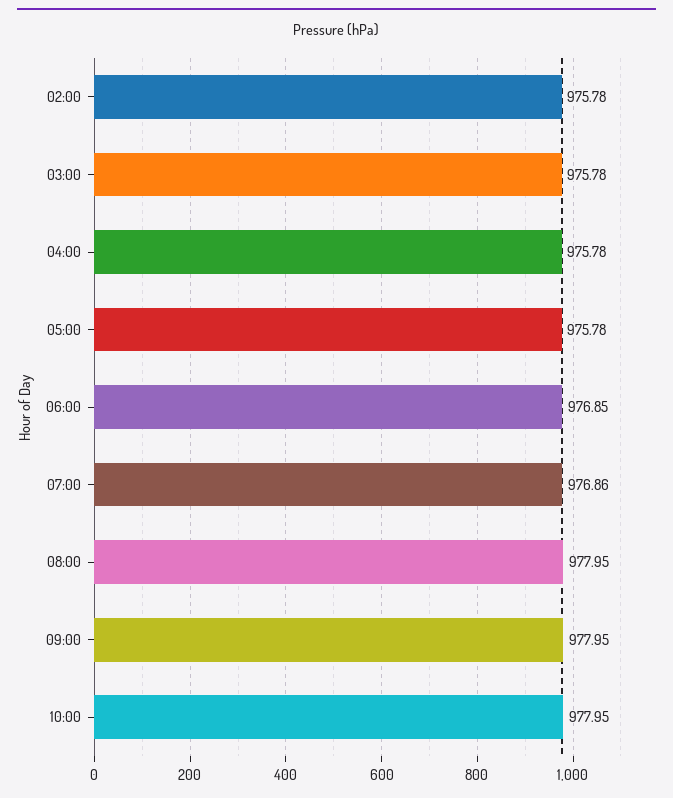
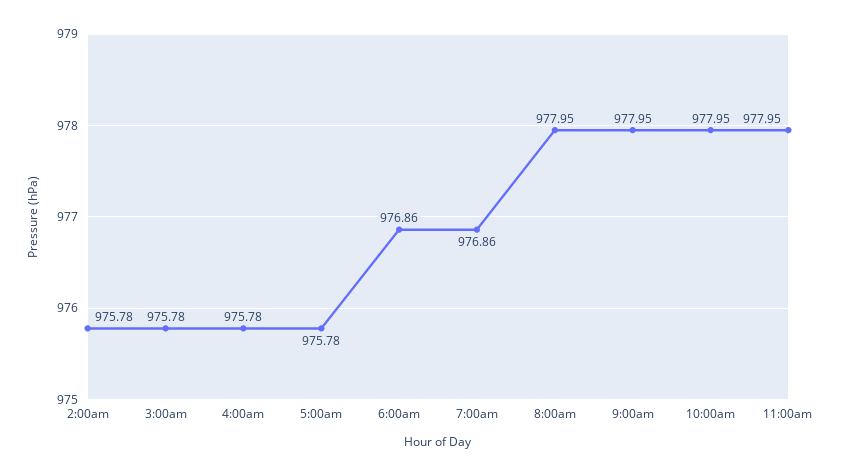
06:00: 976.85 -> 976.86
11:00am: none -> 977.95

